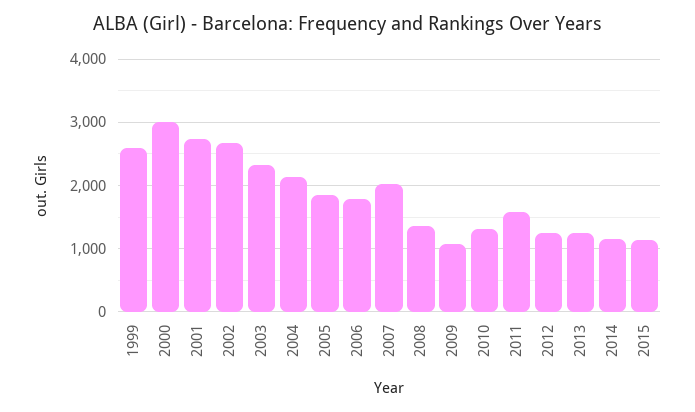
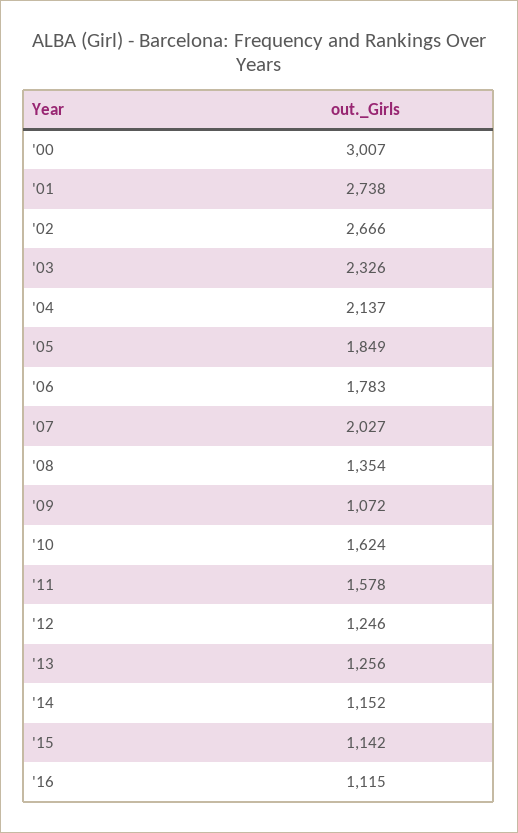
1999: 2600 -> none
2010: 1300 -> 1624
'16: none -> 1115

